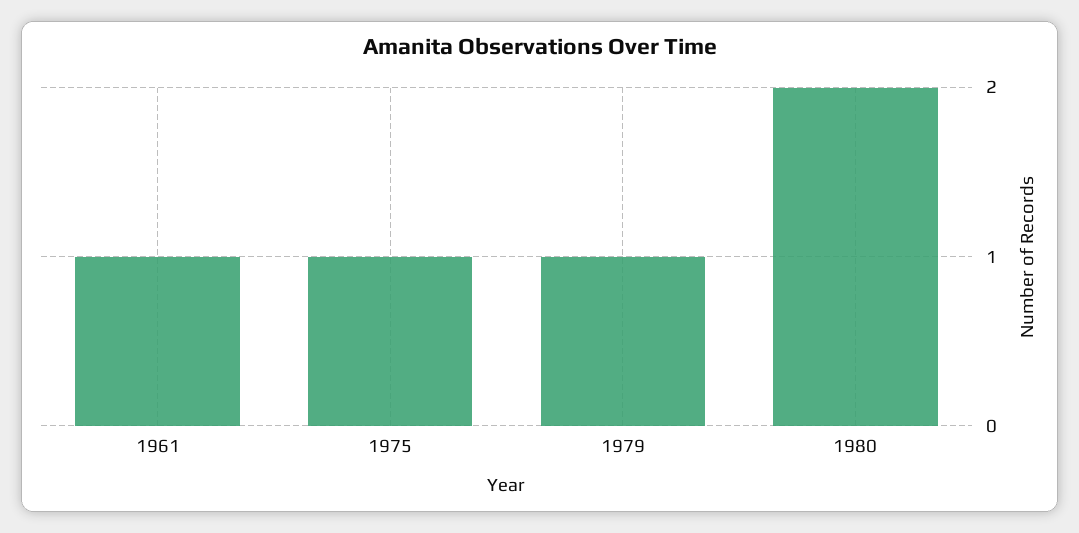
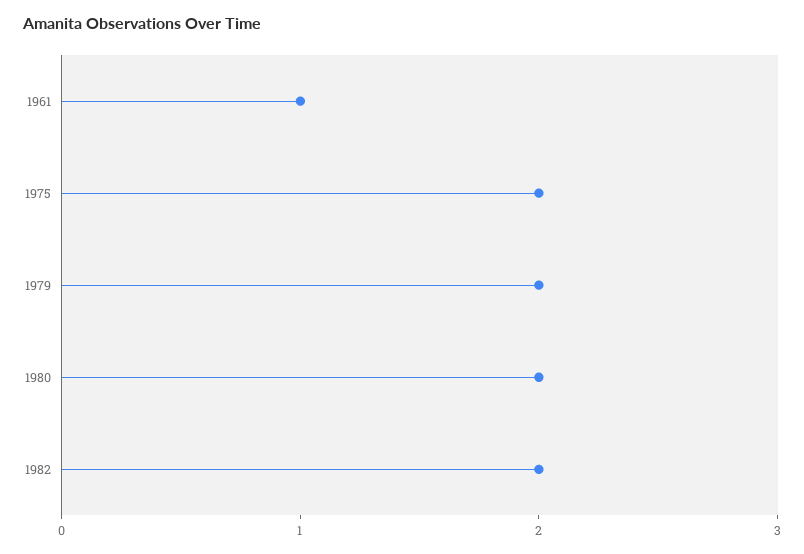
1975: 1 -> 2
1979: 1 -> 2
1982: none -> 2

